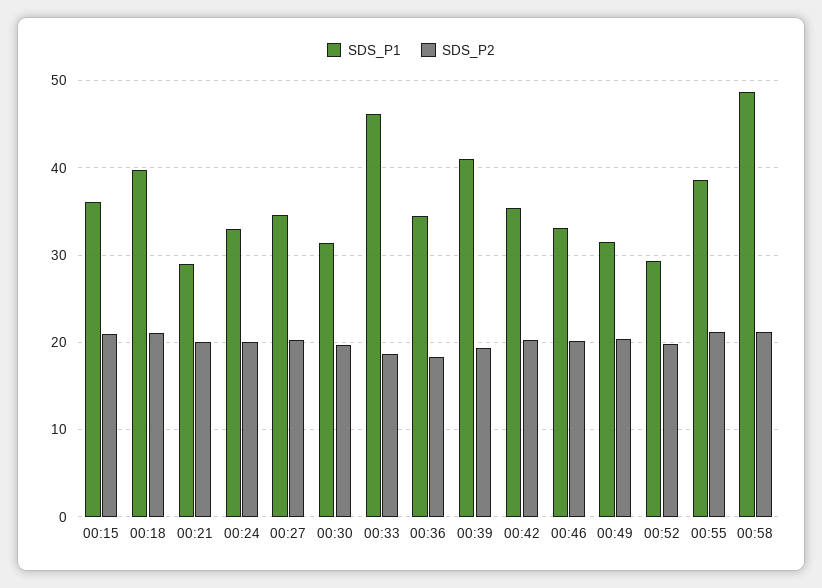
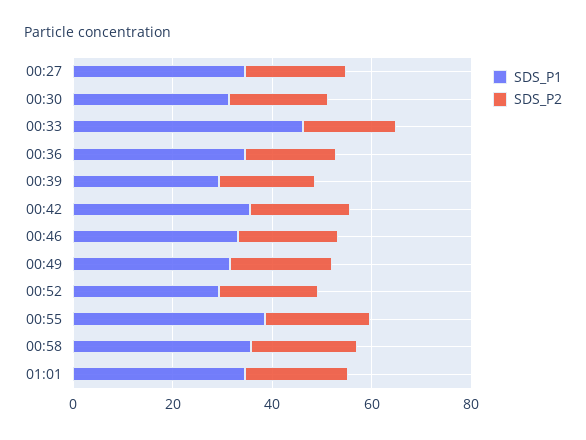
SDS_P1, 00:15: 36 -> none
SDS_P2, 00:15: 21 -> none
SDS_P1, 00:18: 40 -> none
SDS_P2, 00:18: 21 -> none
SDS_P1, 00:21: 29 -> none
SDS_P2, 00:21: 20 -> none
SDS_P1, 00:24: 33 -> none
SDS_P2, 00:24: 20 -> none
SDS_P1, 00:39: 41 -> 30
SDS_P1, 00:58: 49 -> 35
SDS_P1, 01:01: none -> 35
SDS_P2, 01:01: none -> 20

